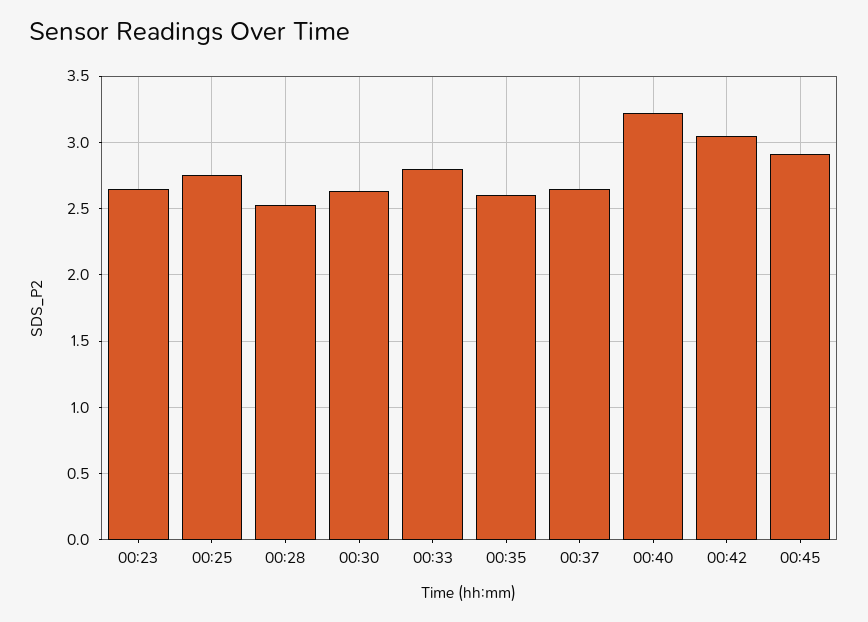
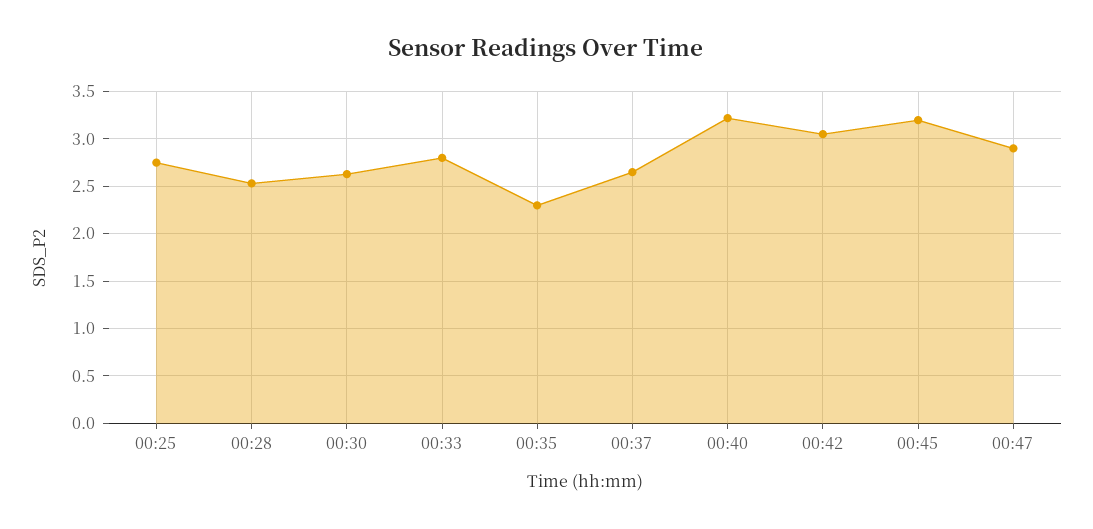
00:23: 2.65 -> none
00:35: 2.6 -> 2.3
00:45: 2.9 -> 3.2
00:47: none -> 2.9

